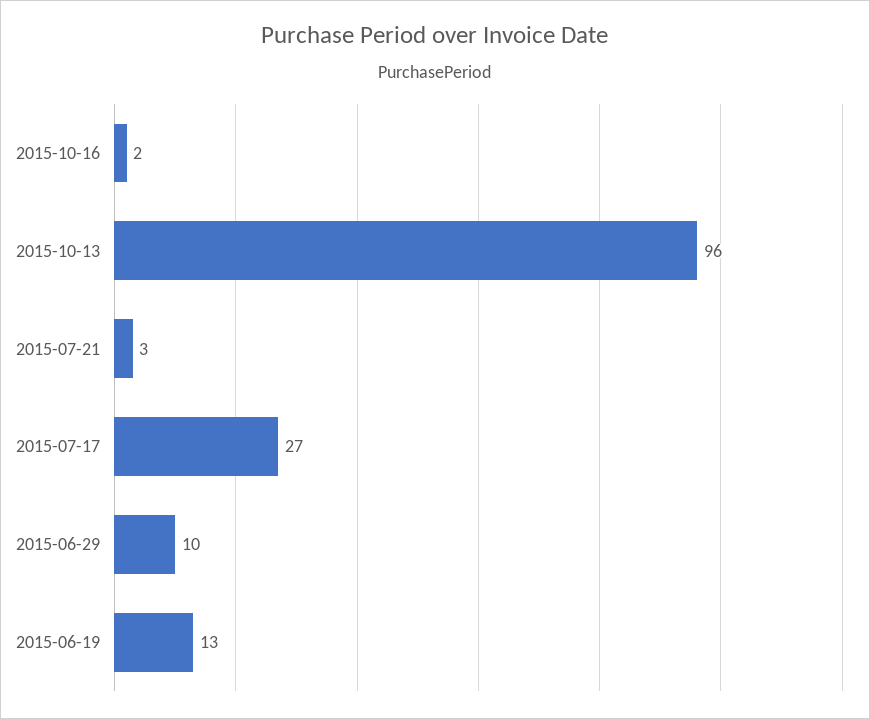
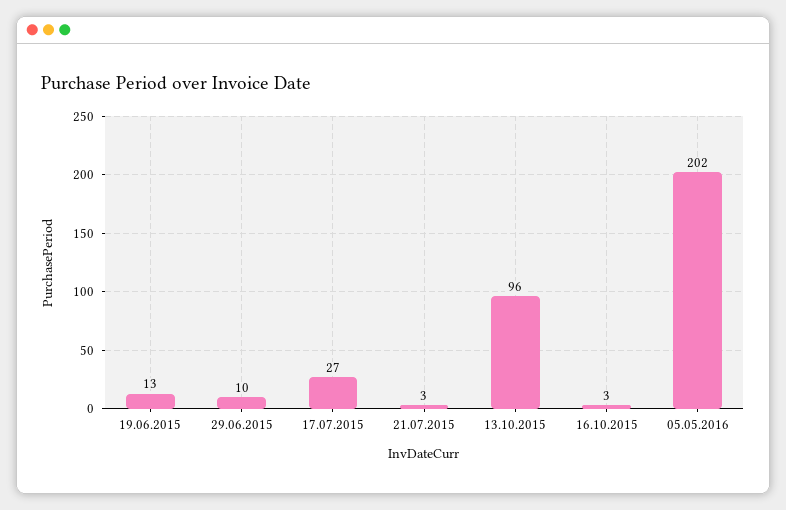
2015-10-16: 2 -> 3
05.05.2016: none -> 202

